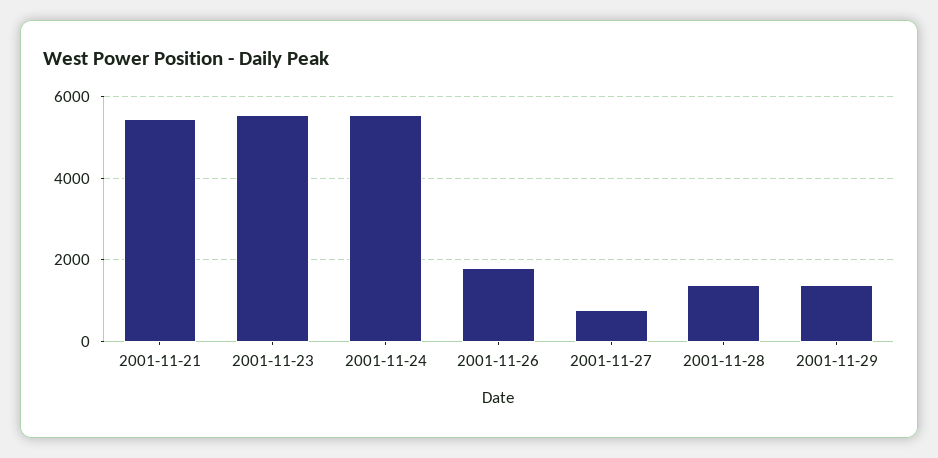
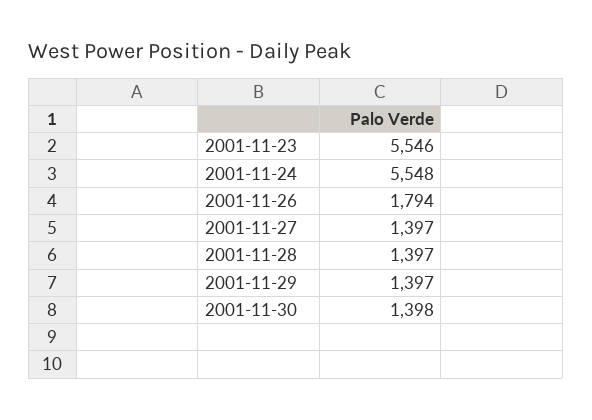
2001-11-21: 5400 -> none
2001-11-27: 800 -> 1397
2001-11-30: none -> 1398

